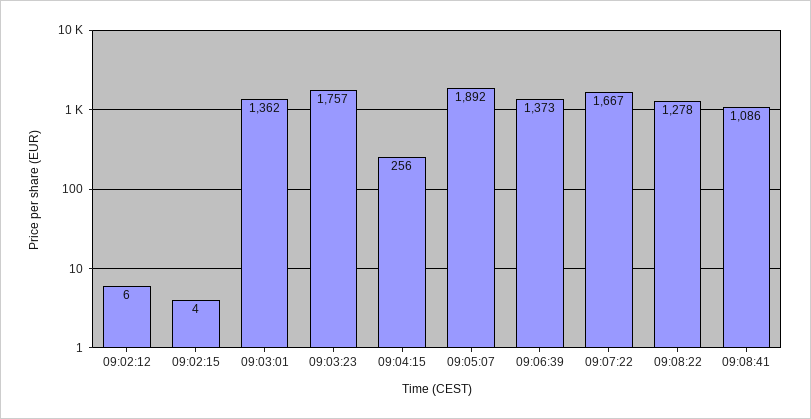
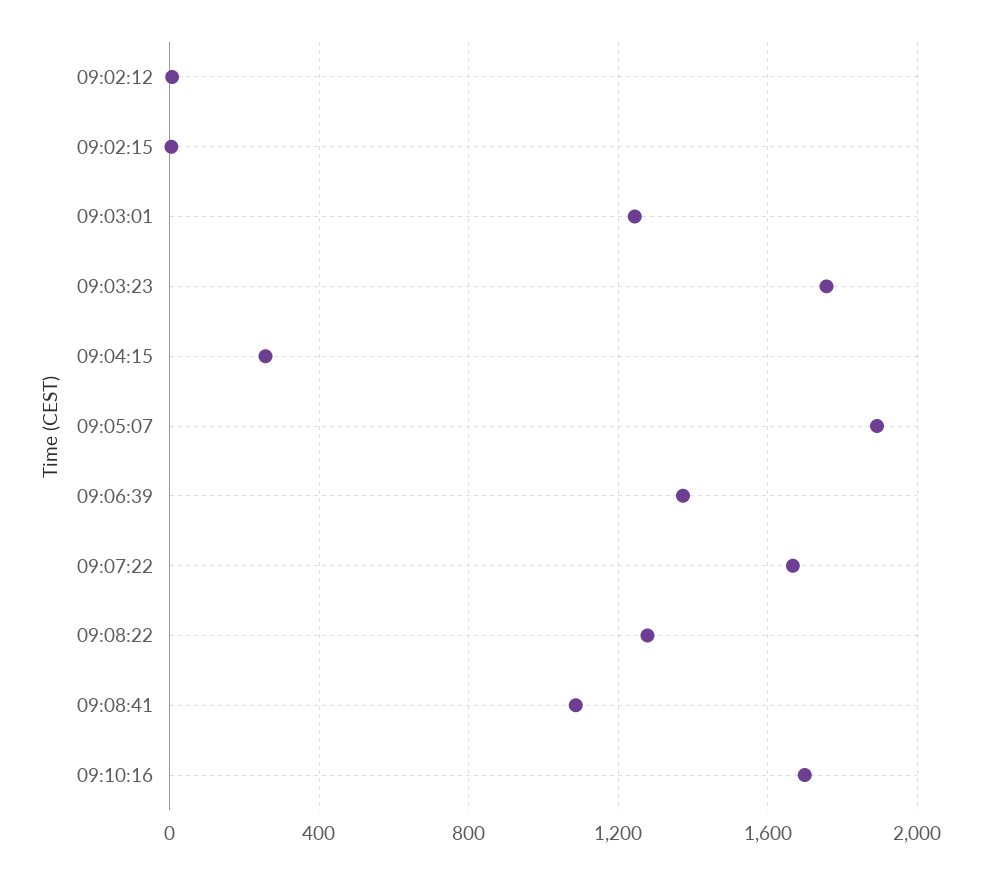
09:03:01: 1362 -> 1250
09:10:16: none -> 1700

